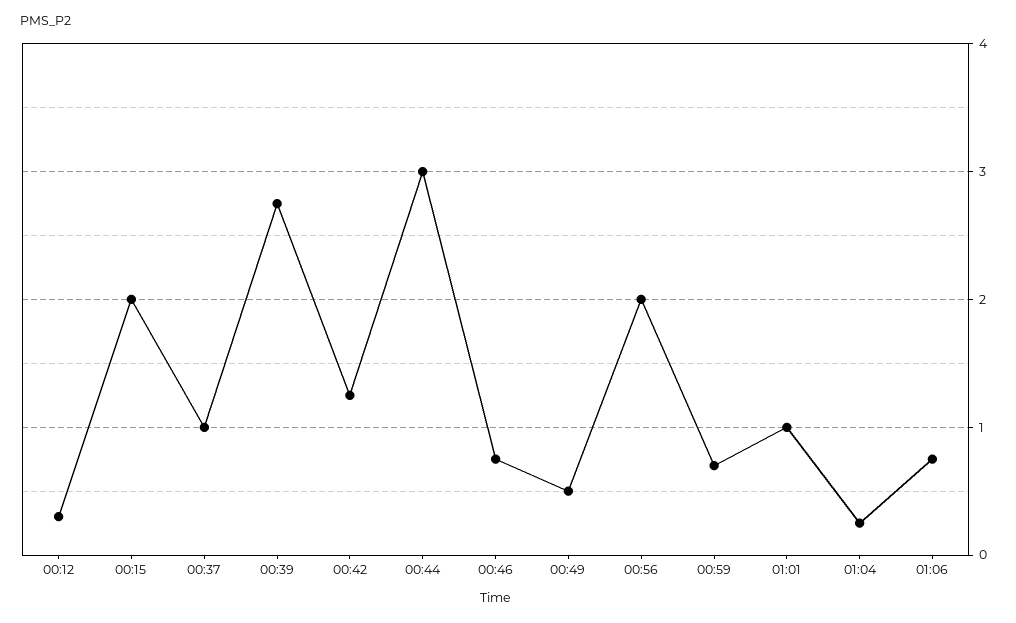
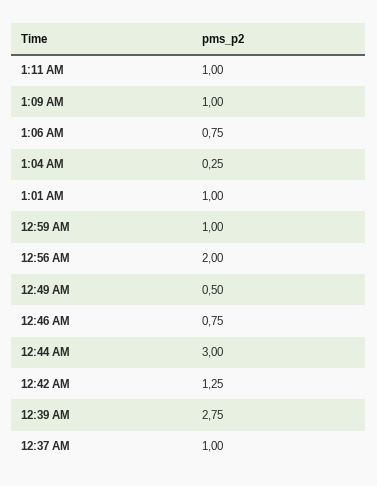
00:12: 0.3 -> none
00:15: 2 -> none
00:59: 0.7 -> 1
1:11 AM: none -> 1
1:09 AM: none -> 1

